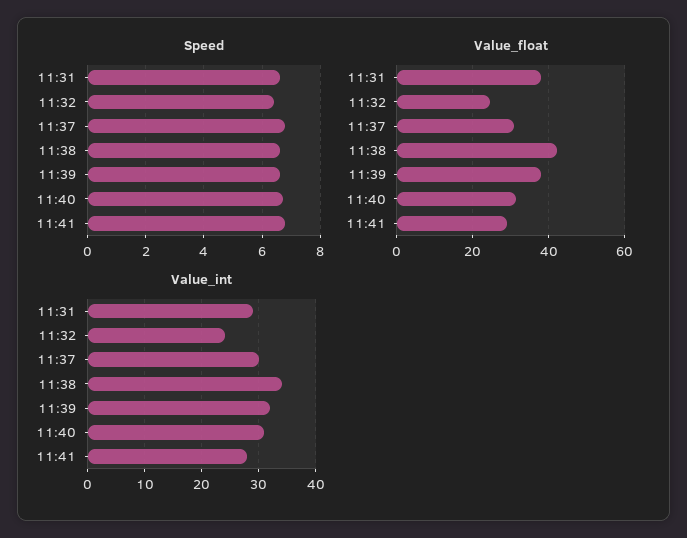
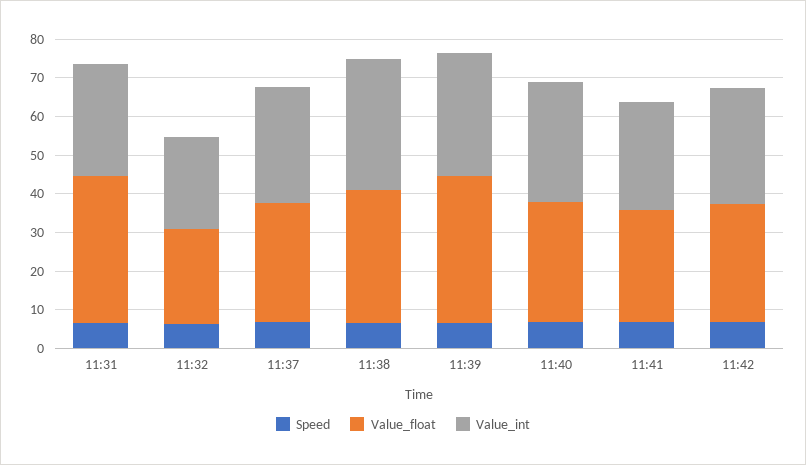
Value_float, 11:38: 42 -> 35
Speed, 11:42: none -> 7.5
Value_float, 11:42: none -> 30
Value_int, 11:42: none -> 30

